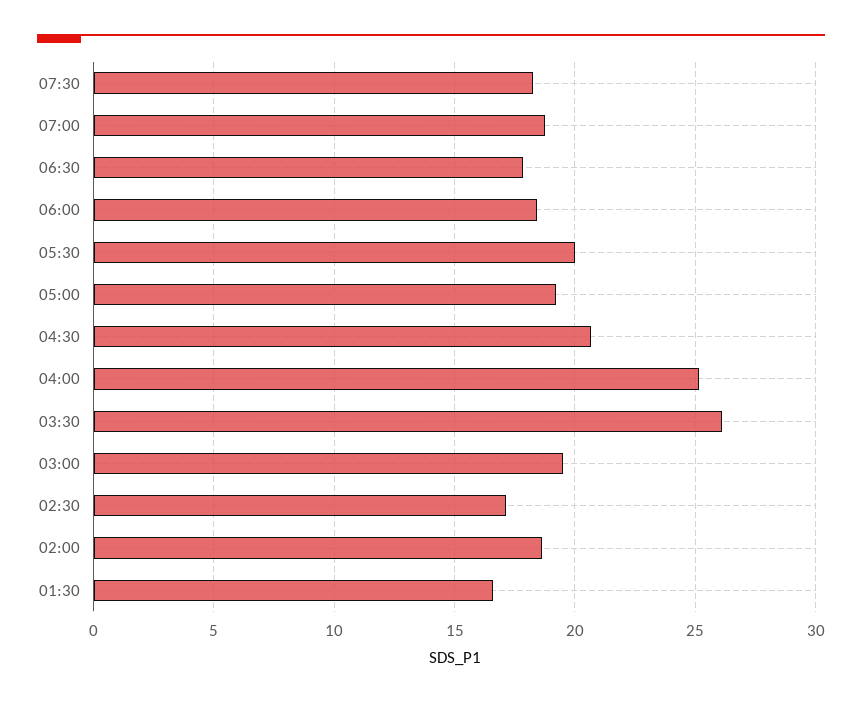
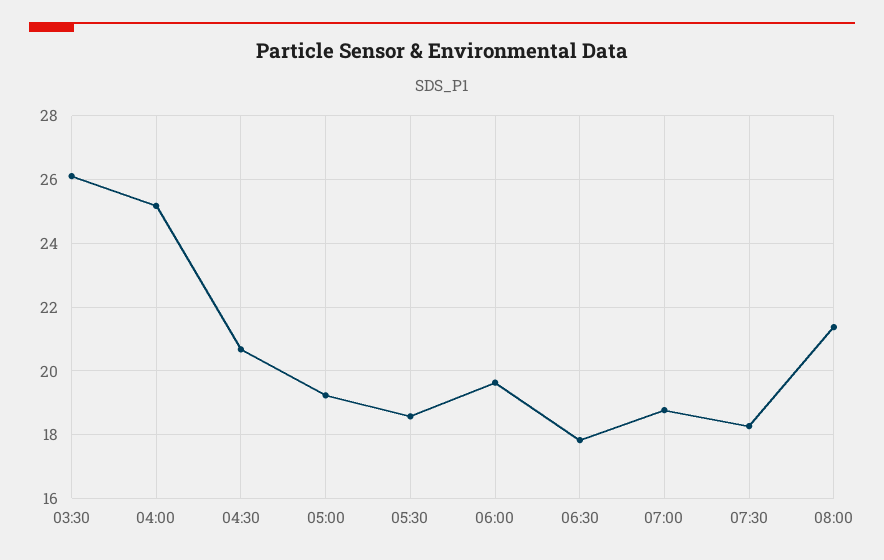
06:00: 18.5 -> 19.6
05:30: 20 -> 18.6
03:00: 19.5 -> none
02:30: 17 -> none
02:00: 18.5 -> none
01:30: 16.5 -> none
08:00: none -> 21.4

